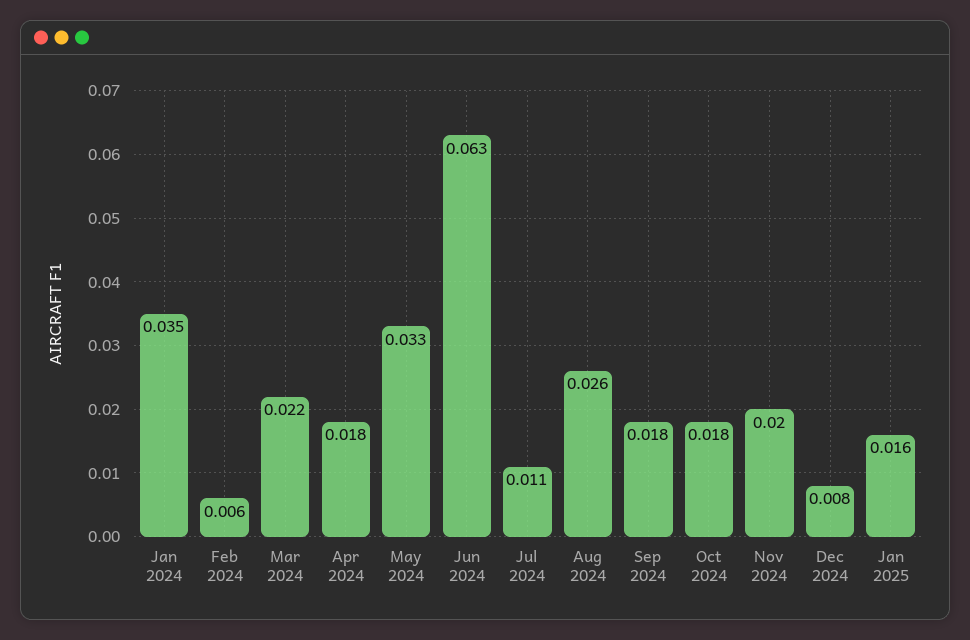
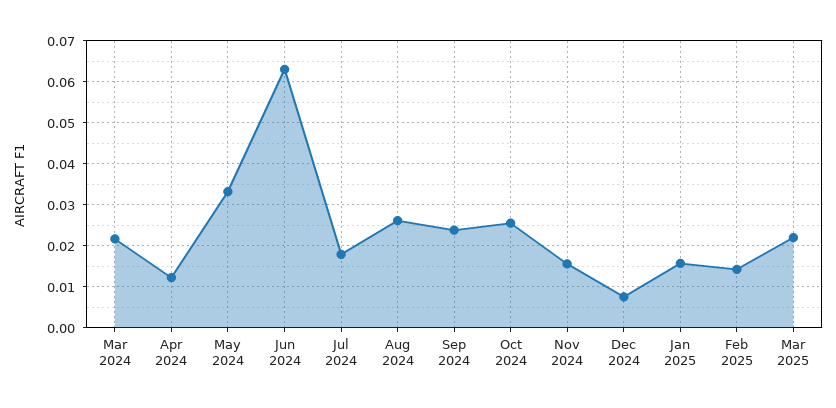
Jan 2024: 0.035 -> none
Feb 2024: 0.006 -> none
Apr 2024: 0.018 -> 0.012
Jul 2024: 0.011 -> 0.018
Sep 2024: 0.018 -> 0.024
Oct 2024: 0.018 -> 0.026
Nov 2024: 0.02 -> 0.016
Feb 2025: none -> 0.014
Mar 2025: none -> 0.022

